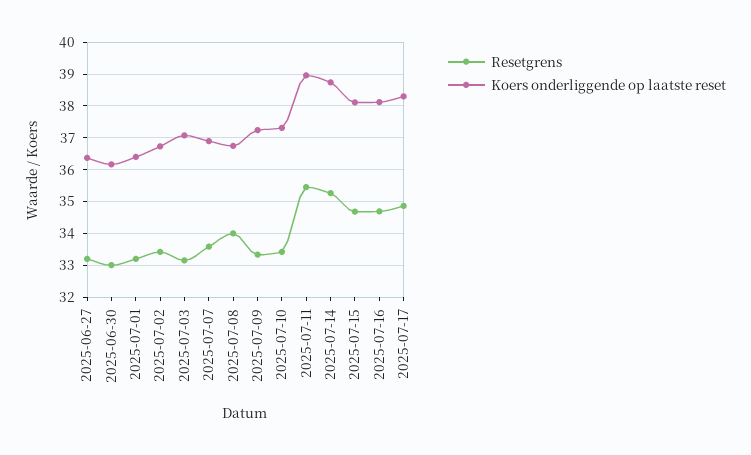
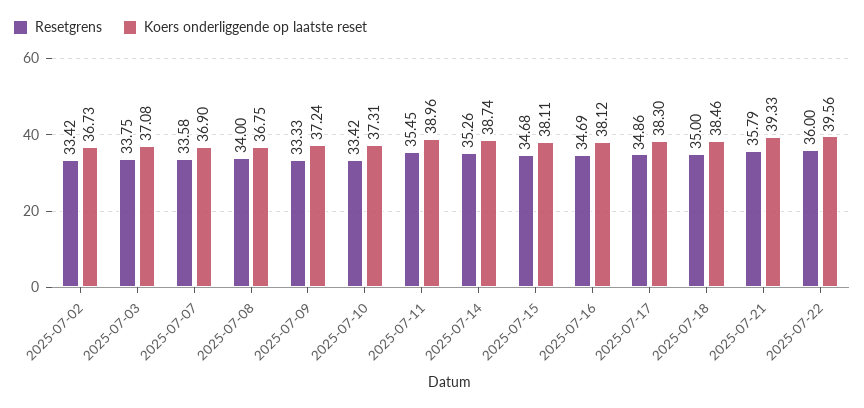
Resetgrens, 2025-06-27: 33.2 -> none
Koers onderliggende op laatste reset, 2025-06-27: 36.4 -> none
Resetgrens, 2025-06-30: 33 -> none
Koers onderliggende op laatste reset, 2025-06-30: 36.2 -> none
Resetgrens, 2025-07-01: 33.2 -> none
Koers onderliggende op laatste reset, 2025-07-01: 36.4 -> none
Resetgrens, 2025-07-03: 33.2 -> 33.75
Resetgrens, 2025-07-18: none -> 35
Koers onderliggende op laatste reset, 2025-07-18: none -> 38.46
Resetgrens, 2025-07-21: none -> 35.79
Koers onderliggende op laatste reset, 2025-07-21: none -> 39.33
Resetgrens, 2025-07-22: none -> 36
Koers onderliggende op laatste reset, 2025-07-22: none -> 39.56

